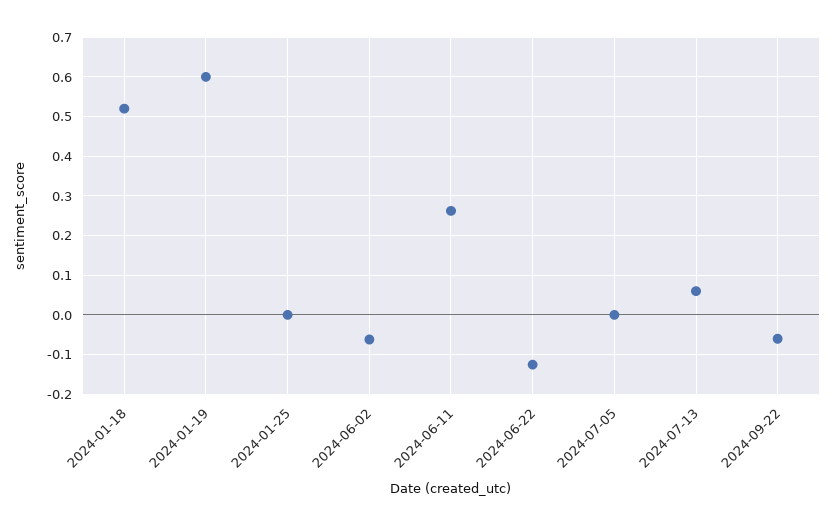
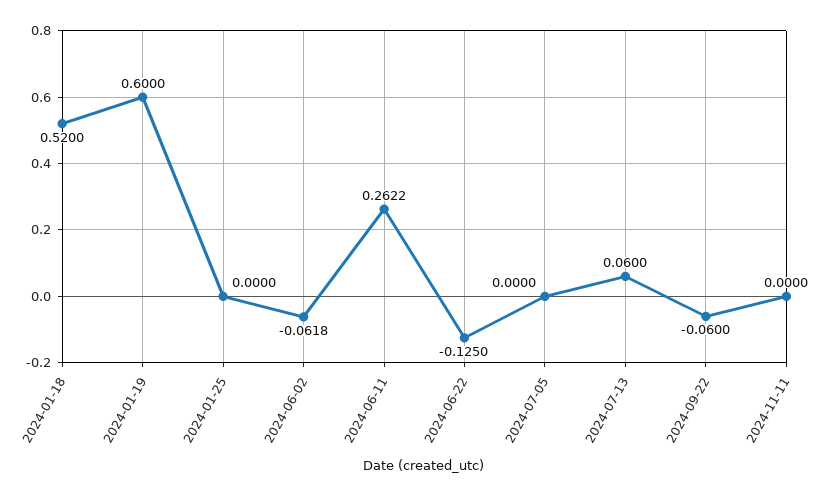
2024-11-11: none -> 0

